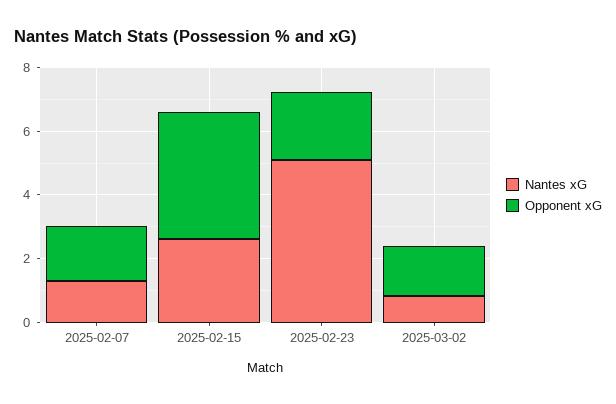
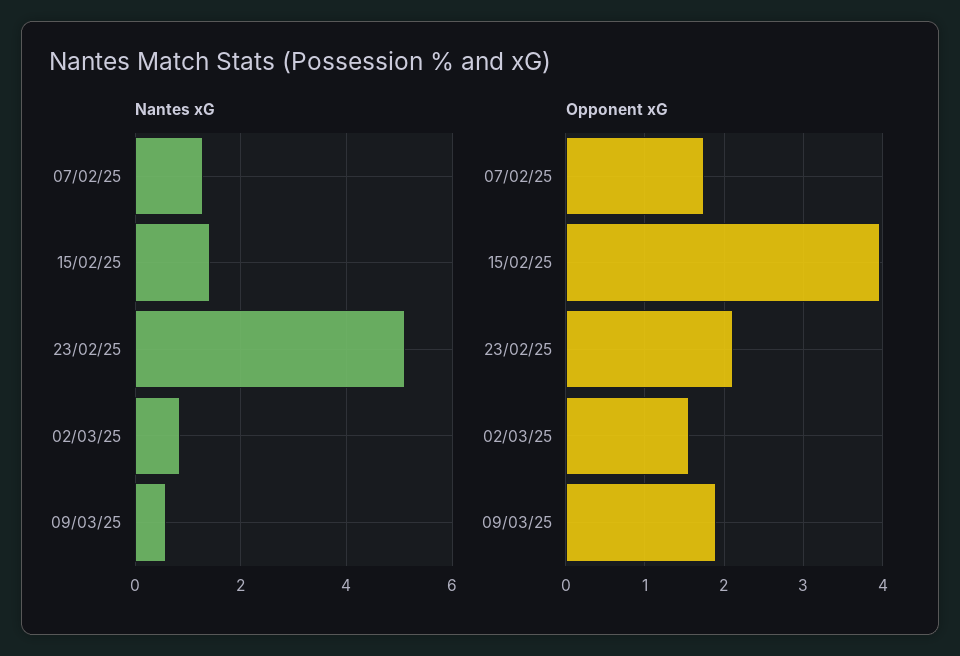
Nantes xG, 2025-02-15: 2.5 -> 1.4
Nantes xG, 09/03/25: none -> 0.6
Opponent xG, 09/03/25: none -> 1.9

